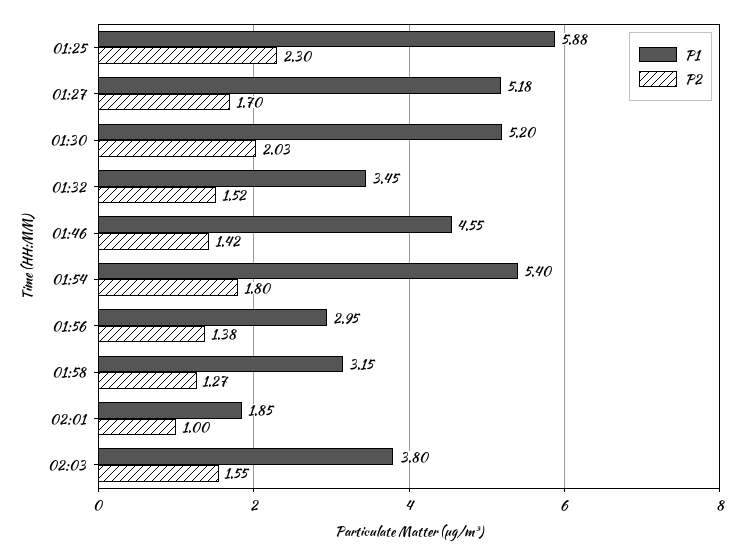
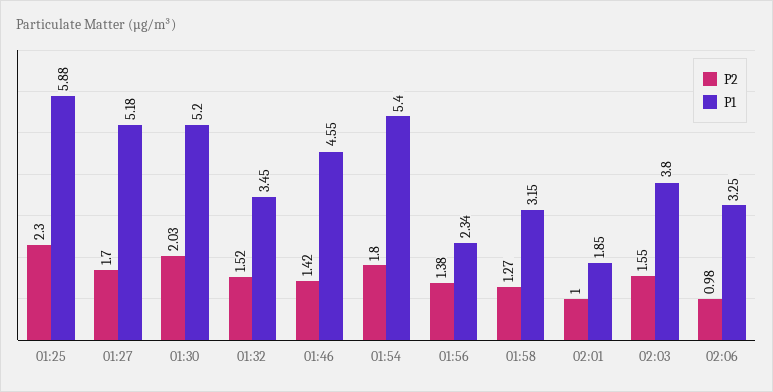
P1, 01:56: 2.95 -> 2.34
P2, 02:06: none -> 0.98
P1, 02:06: none -> 3.25

